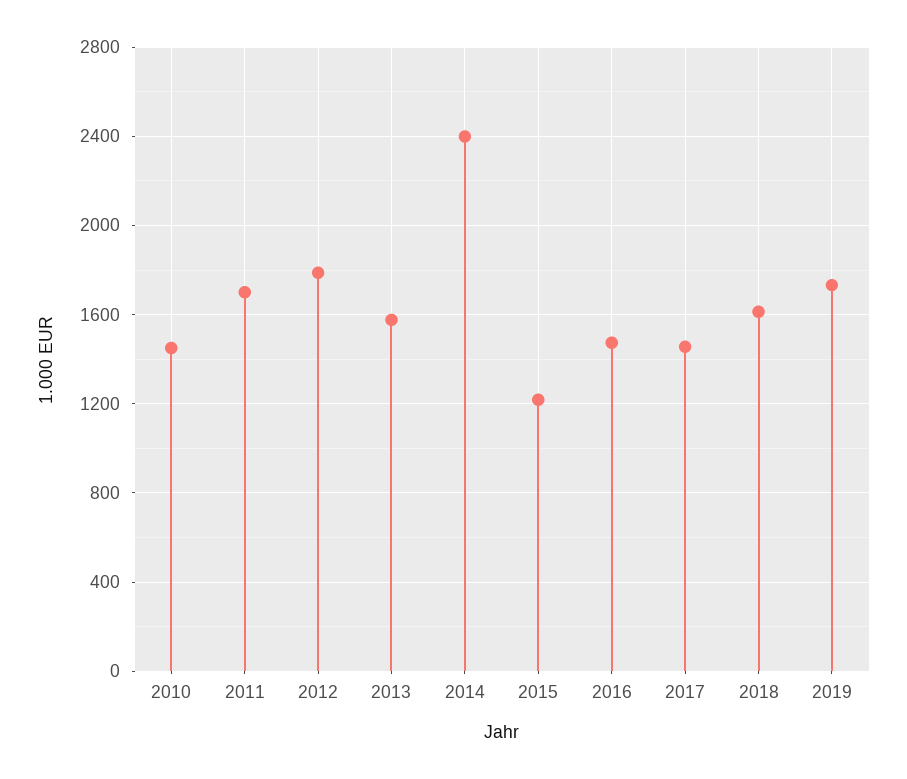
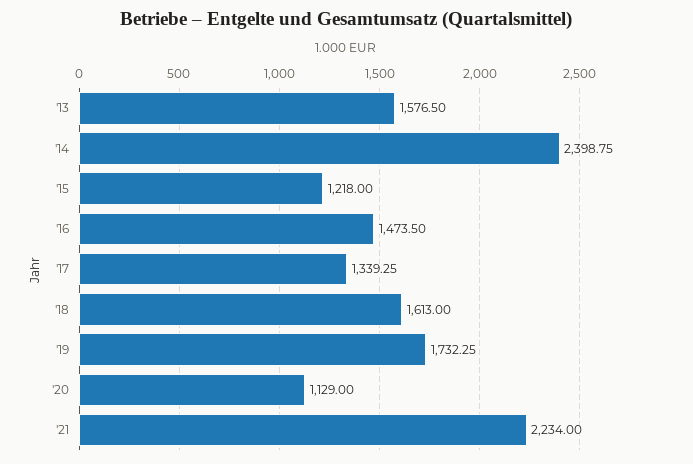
2010: 1450 -> none
2011: 1700 -> none
2012: 1800 -> none
2017: 1450 -> 1339.25
'20: none -> 1129
'21: none -> 2234

